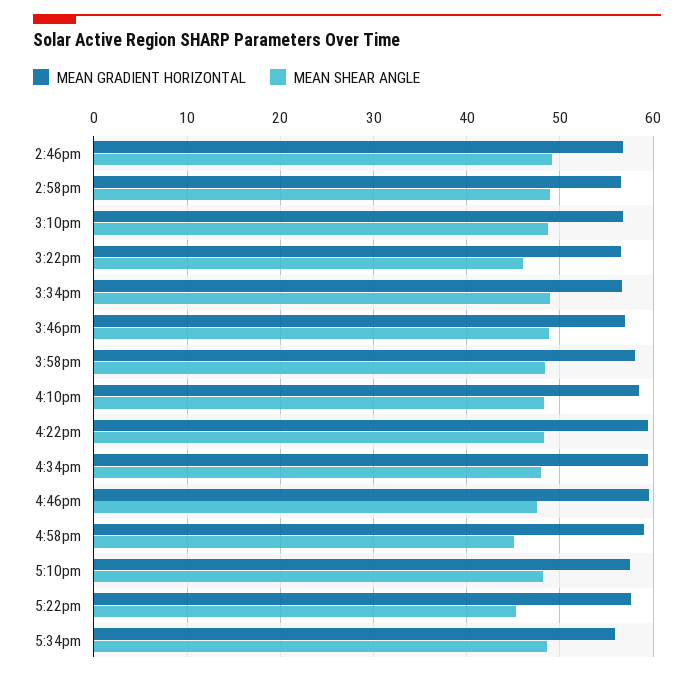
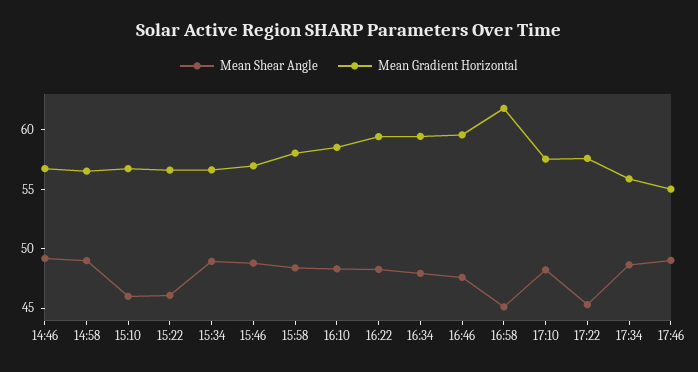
MEAN SHEAR ANGLE, 3:10pm: 49 -> 46
MEAN GRADIENT HORIZONTAL, 4:58pm: 59 -> 62
MEAN SHEAR ANGLE, 17:46: none -> 49
MEAN GRADIENT HORIZONTAL, 17:46: none -> 55

